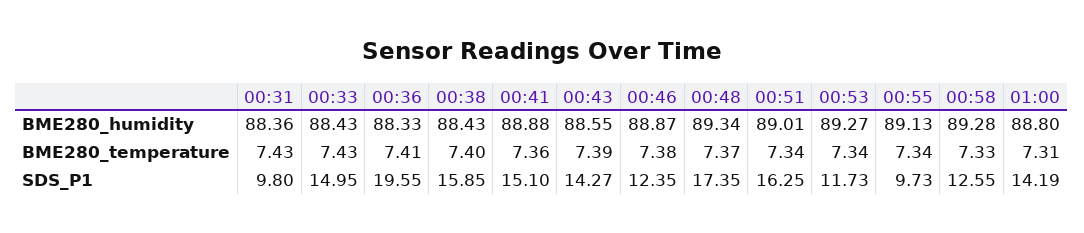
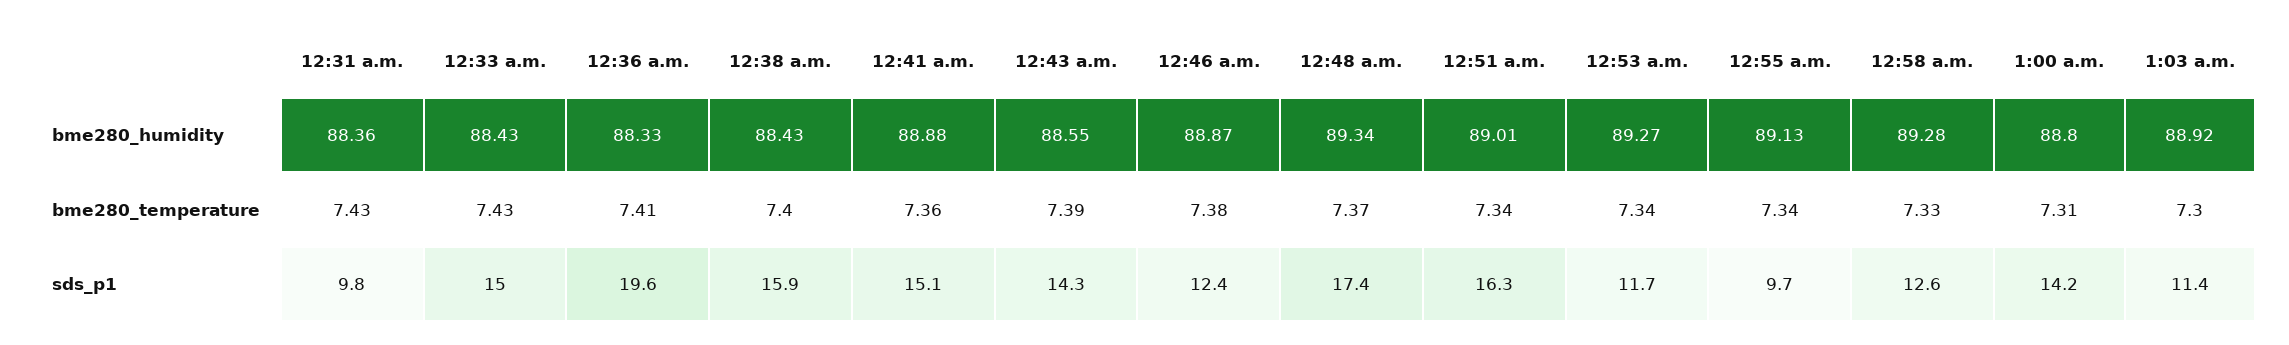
1:03 a.m., BME280_humidity: none -> 88.92
1:03 a.m., BME280_temperature: none -> 7.3
1:03 a.m., SDS_P1: none -> 11.4

